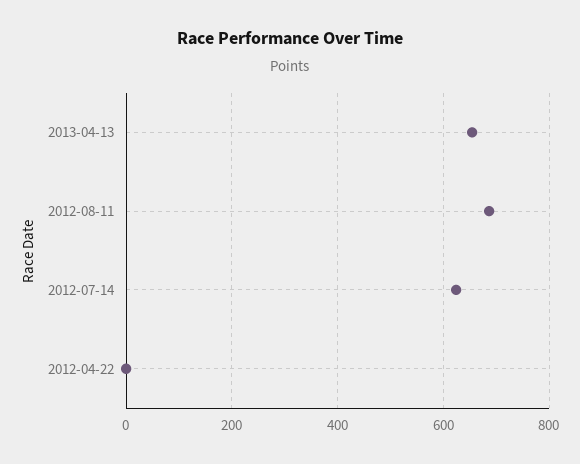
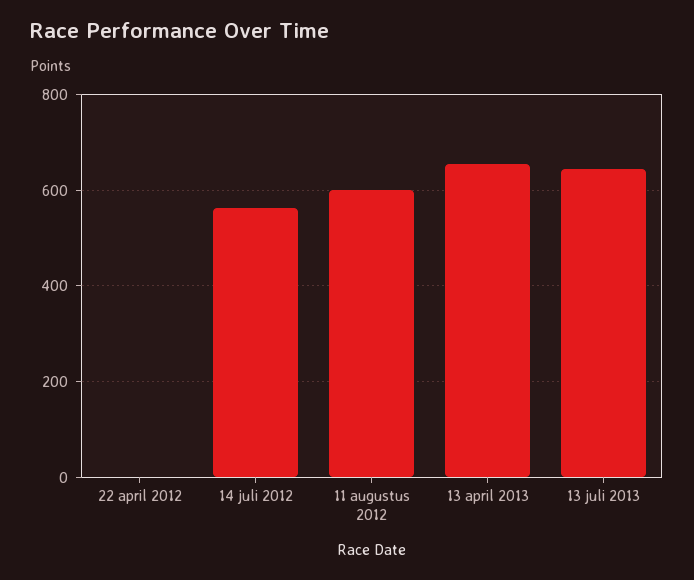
2012-08-11: 680 -> 600
2012-07-14: 620 -> 560
13 juli 2013: none -> 640

